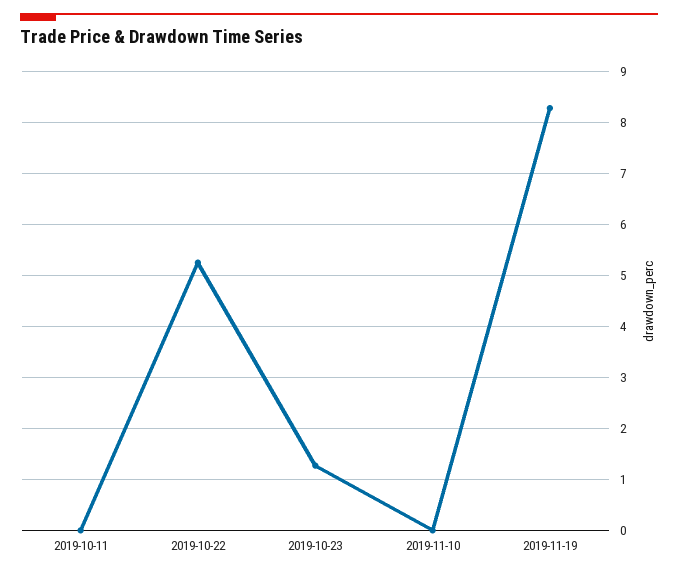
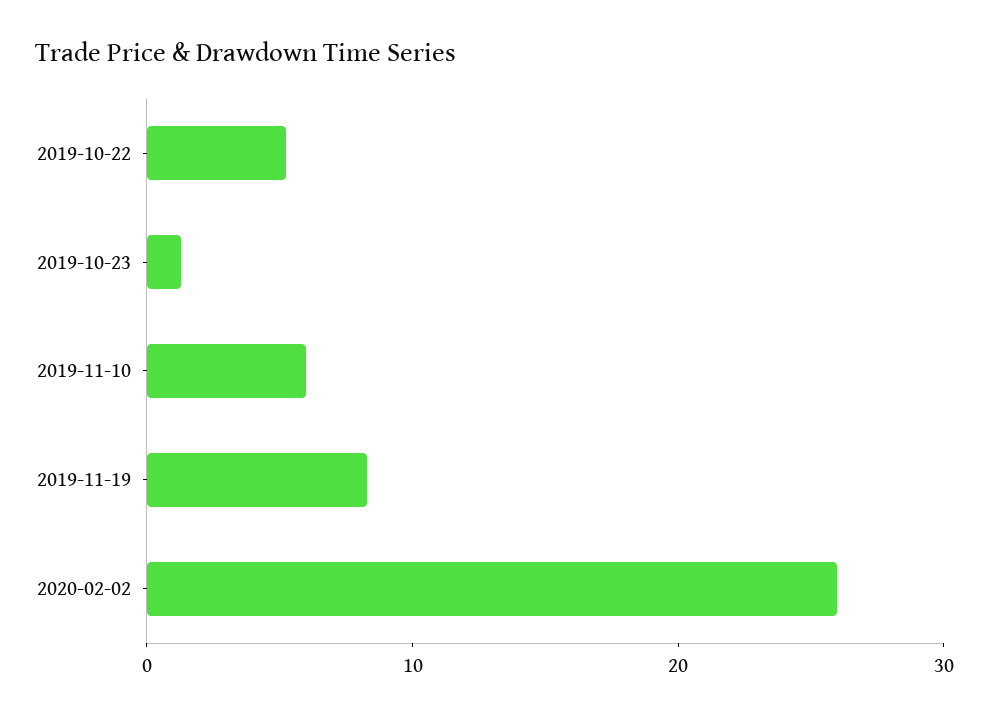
2019-10-11: 0 -> none
2019-11-10: 0 -> 6
2020-02-02: none -> 26

